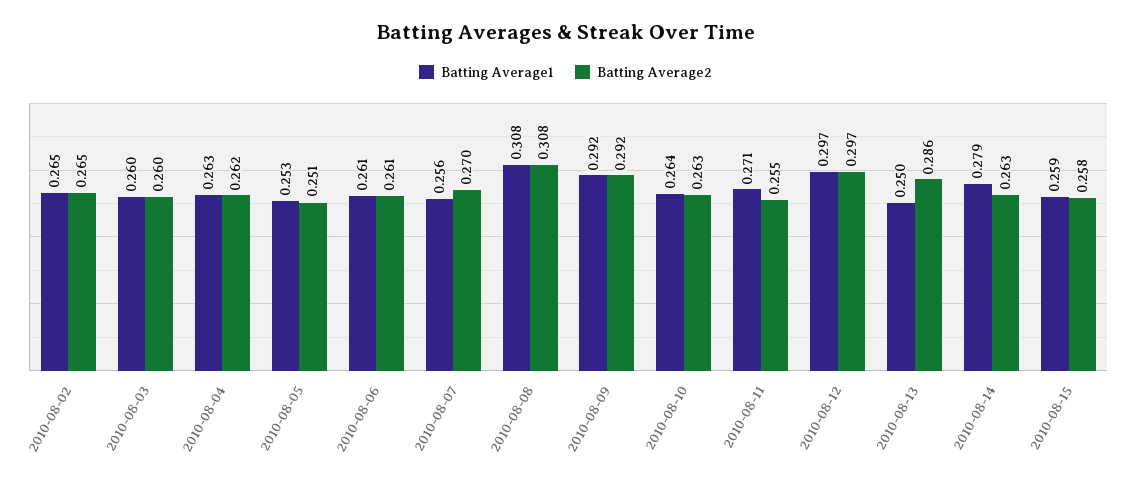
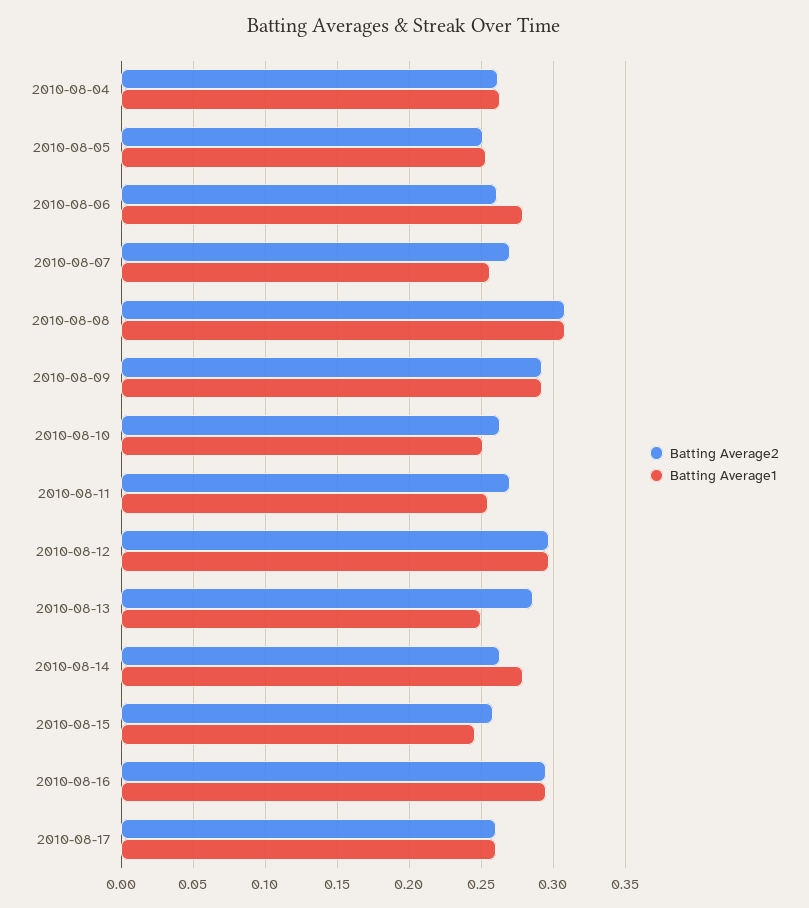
Batting Average1, 2010-08-02: 0.265 -> none
Batting Average2, 2010-08-02: 0.265 -> none
Batting Average1, 2010-08-03: 0.26 -> none
Batting Average2, 2010-08-03: 0.26 -> none
Batting Average1, 2010-08-06: 0.261 -> 0.28
Batting Average1, 2010-08-10: 0.264 -> 0.25
Batting Average1, 2010-08-11: 0.271 -> 0.255
Batting Average2, 2010-08-11: 0.255 -> 0.27
Batting Average1, 2010-08-15: 0.259 -> 0.245
Batting Average2, 2010-08-16: none -> 0.295
Batting Average1, 2010-08-16: none -> 0.295
Batting Average2, 2010-08-17: none -> 0.26
Batting Average1, 2010-08-17: none -> 0.26

